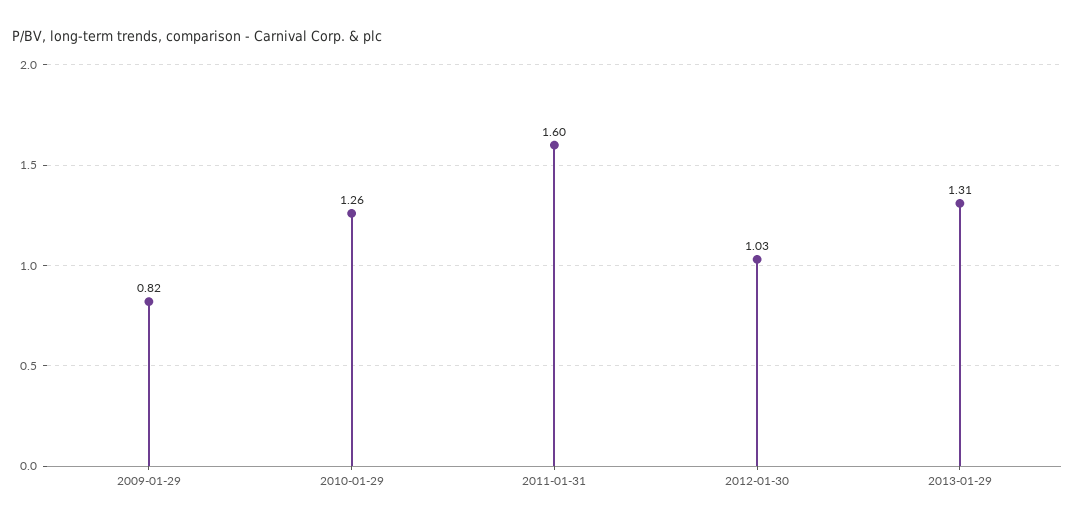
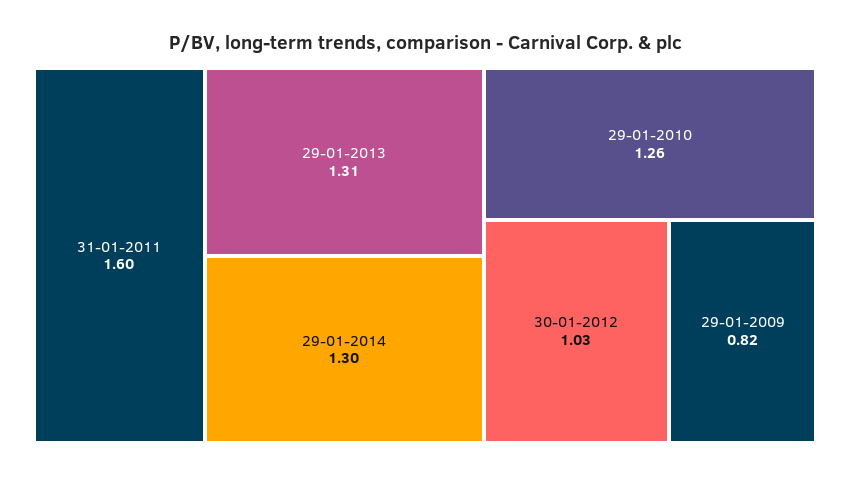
29-01-2014: none -> 1.3

